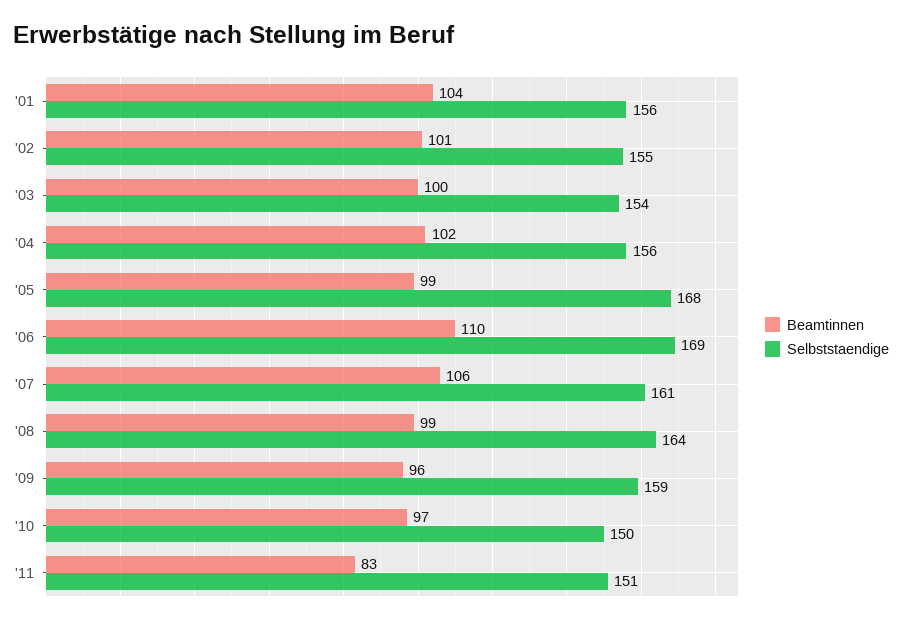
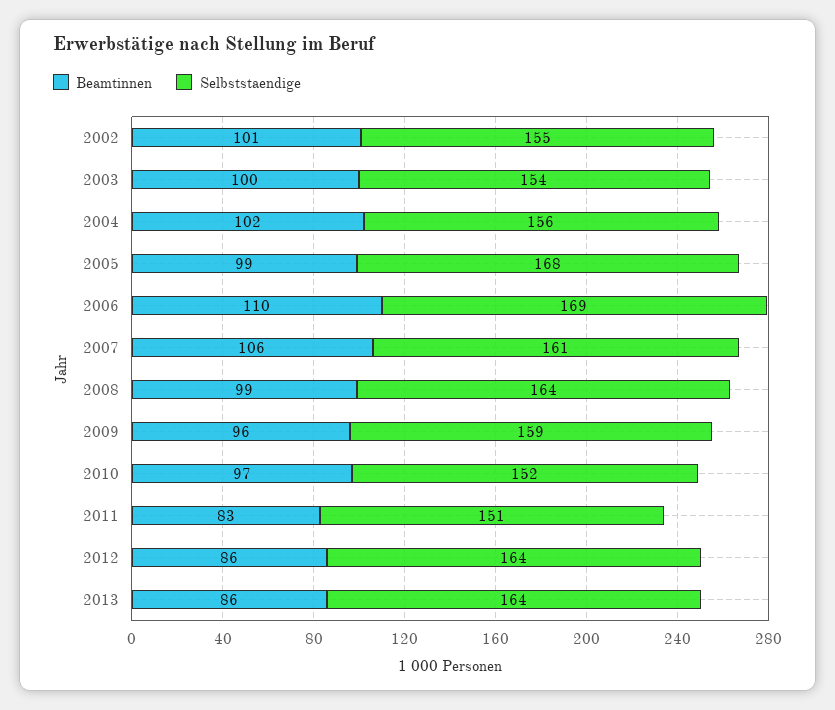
Beamtinnen, '01: 104 -> none
Selbststaendige, '01: 156 -> none
Selbststaendige, '10: 150 -> 152
Beamtinnen, 2012: none -> 86
Selbststaendige, 2012: none -> 164
Beamtinnen, 2013: none -> 86
Selbststaendige, 2013: none -> 164

